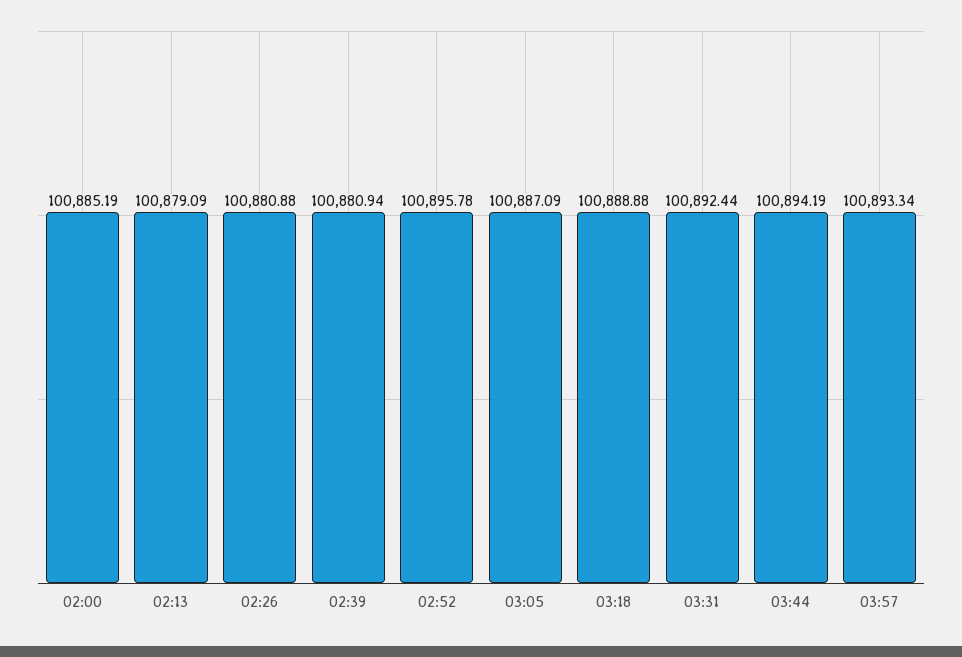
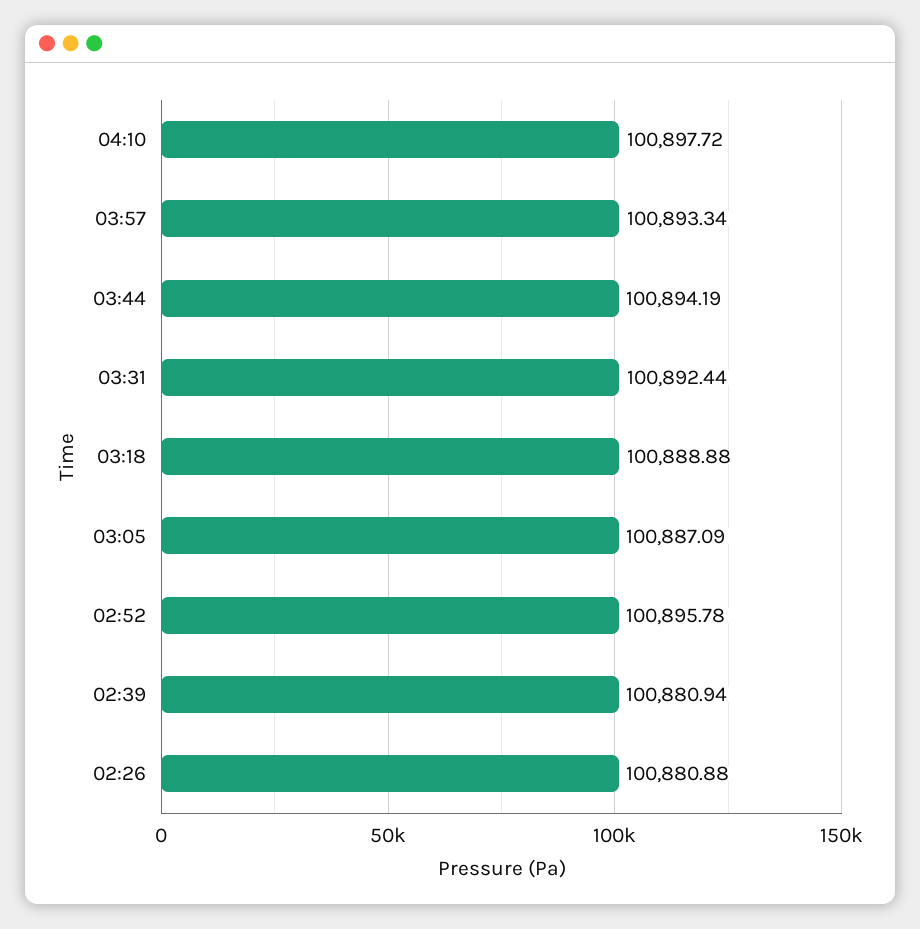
02:00: 100885.19 -> none
02:13: 100879.09 -> none
04:10: none -> 100897.72

